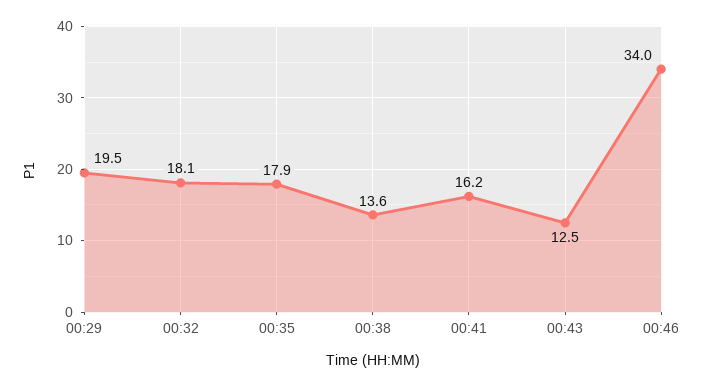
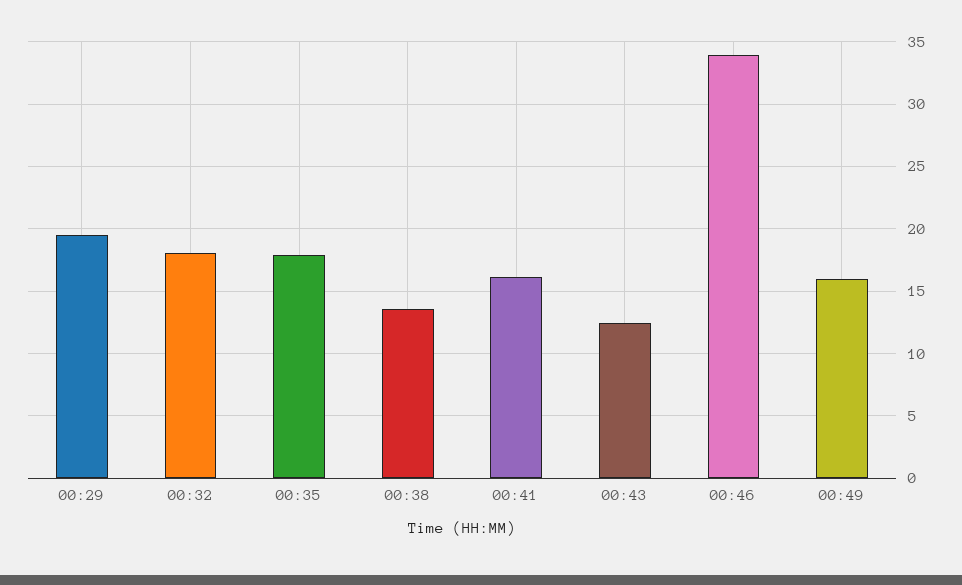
00:49: none -> 16

